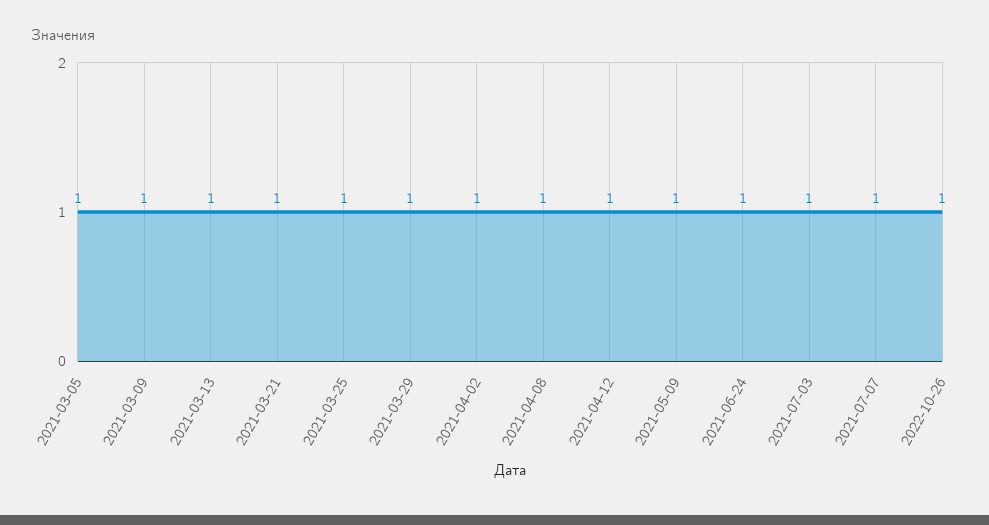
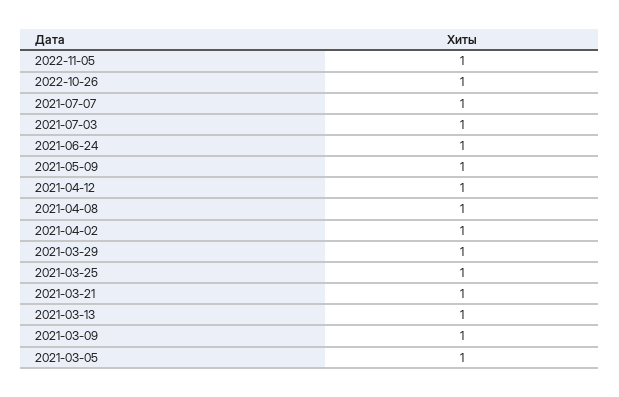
2022-11-05: none -> 1

